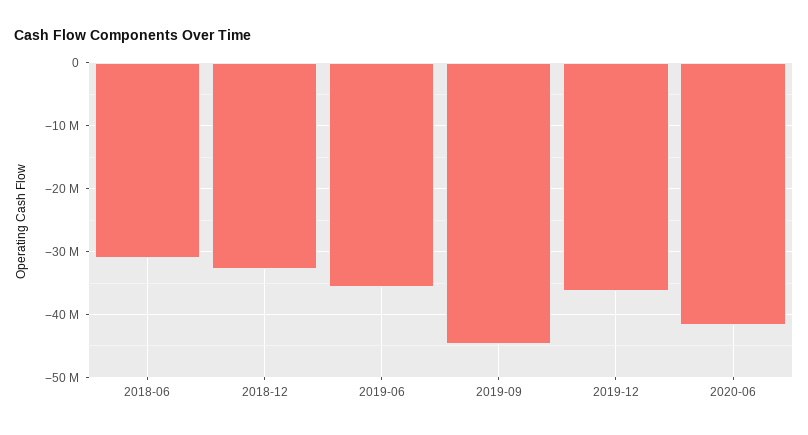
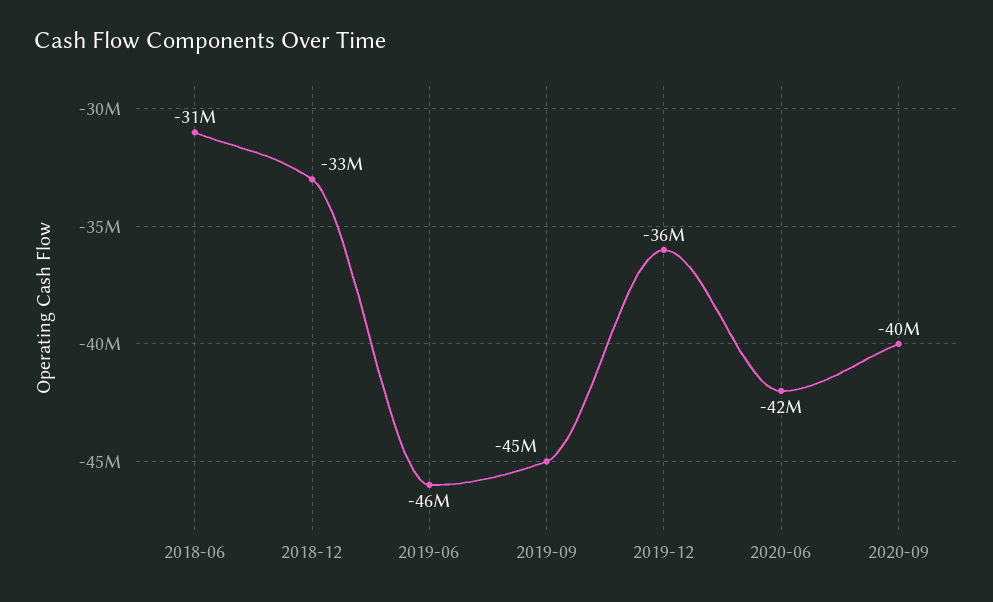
2019-06: -36000000 -> -46000000
2020-09: none -> -40000000

